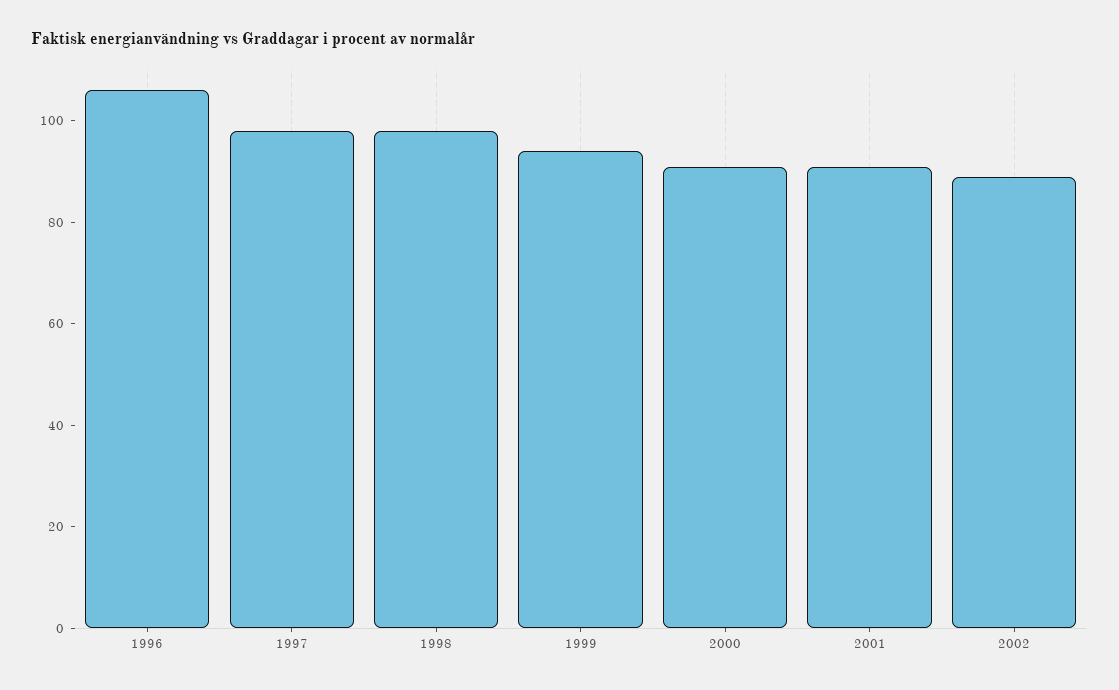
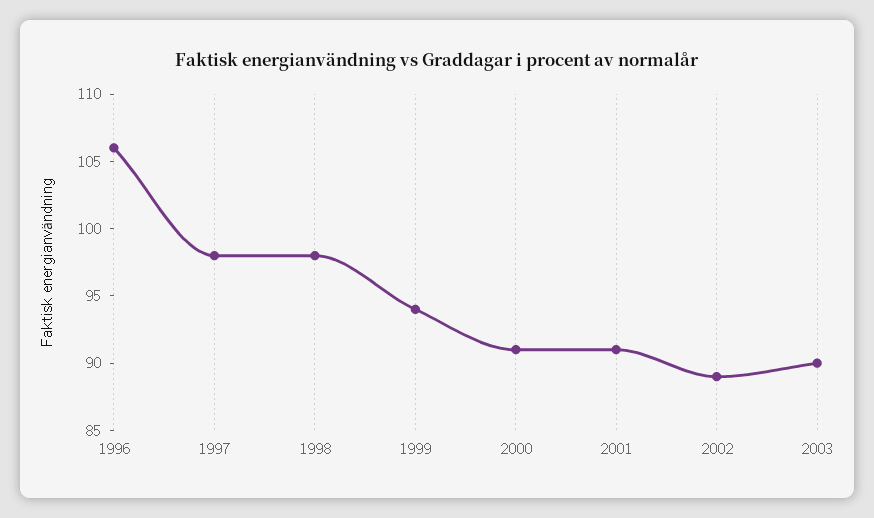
2003: none -> 90

